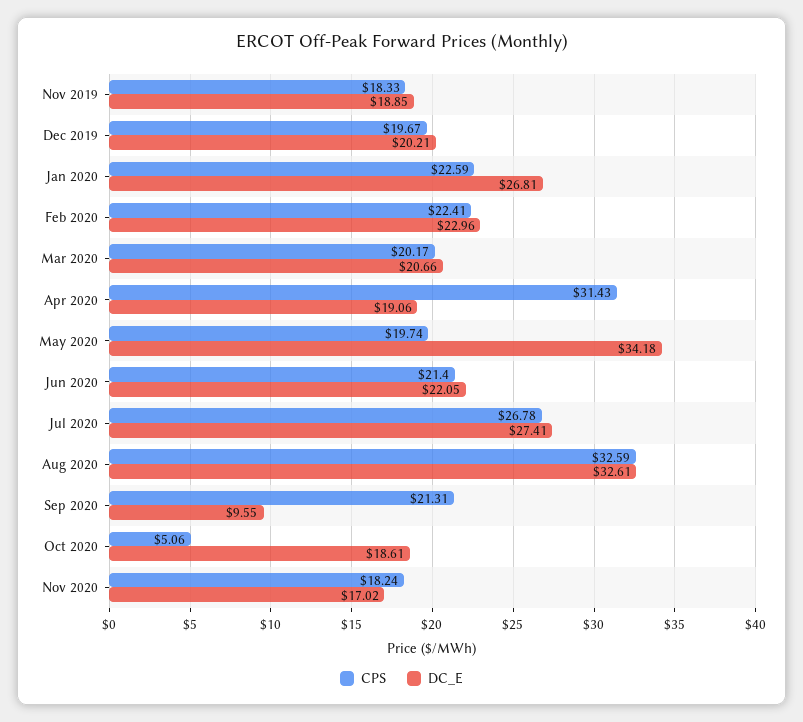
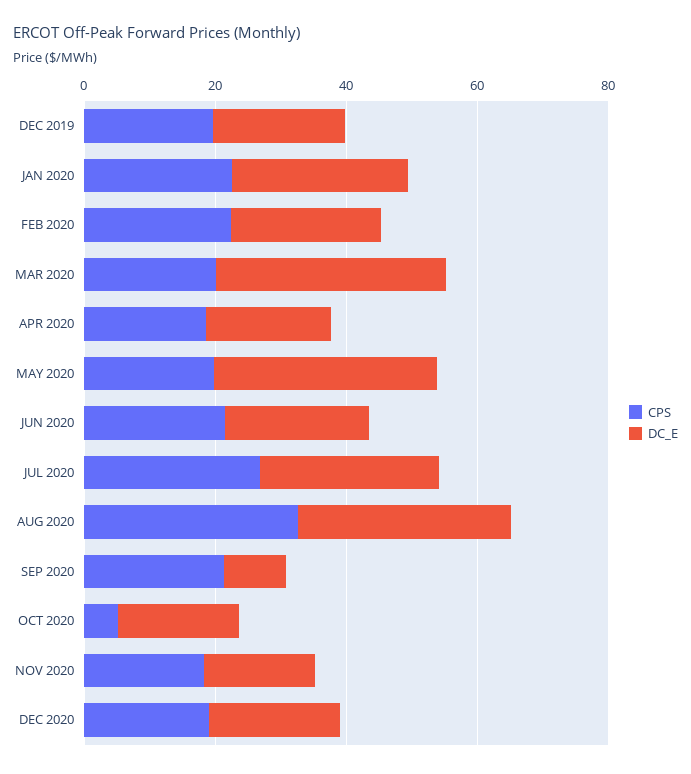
CPS, Nov 2019: 18.33 -> none
DC_E, Nov 2019: 18.85 -> none
DC_E, Mar 2020: 20.66 -> 35
CPS, Apr 2020: 31.43 -> 20
CPS, DEC 2020: none -> 20
DC_E, DEC 2020: none -> 20

